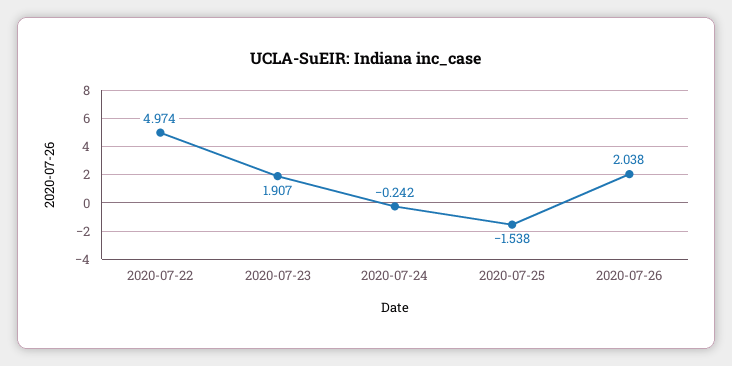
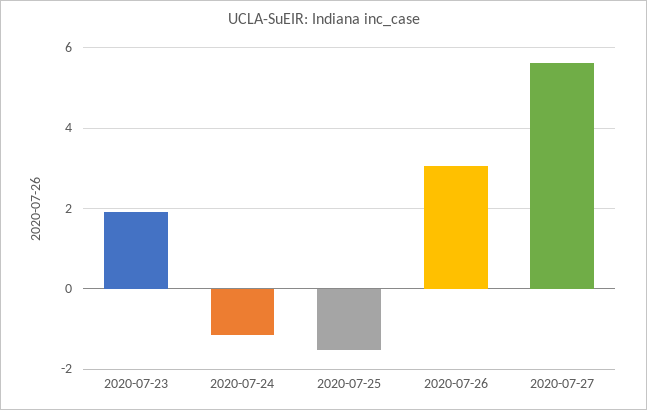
2020-07-22: 4.974 -> none
2020-07-24: -0.242 -> -1.2
2020-07-26: 2.038 -> 3
2020-07-27: none -> 5.6

